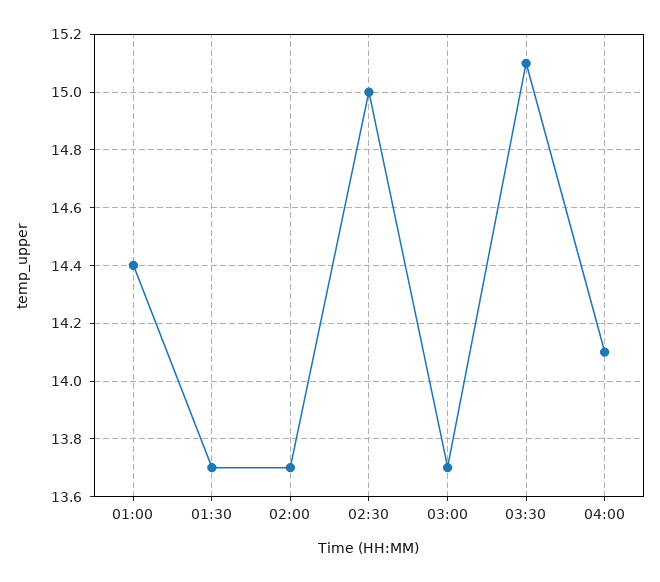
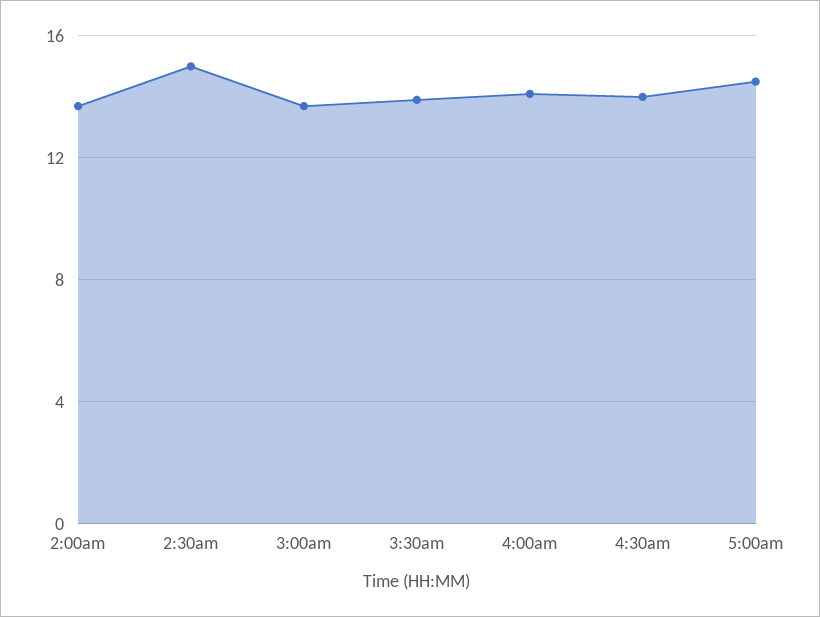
01:00: 14.4 -> none
01:30: 13.7 -> none
03:30: 15.1 -> 14
4:30am: none -> 14
5:00am: none -> 14.5

